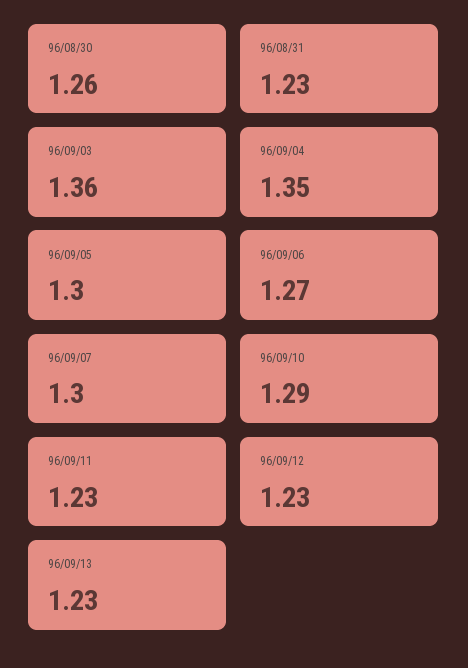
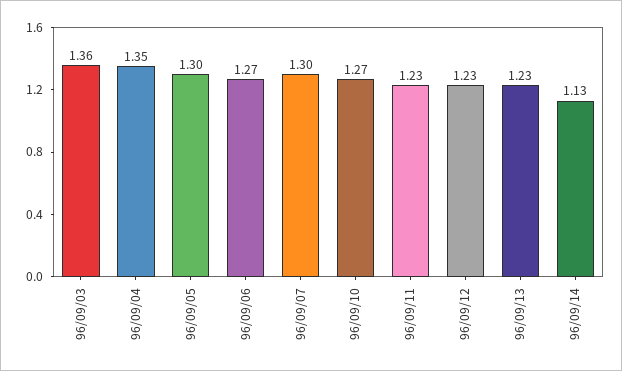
96/08/30: 1.26 -> none
96/08/31: 1.23 -> none
96/09/10: 1.29 -> 1.27
96/09/14: none -> 1.13

